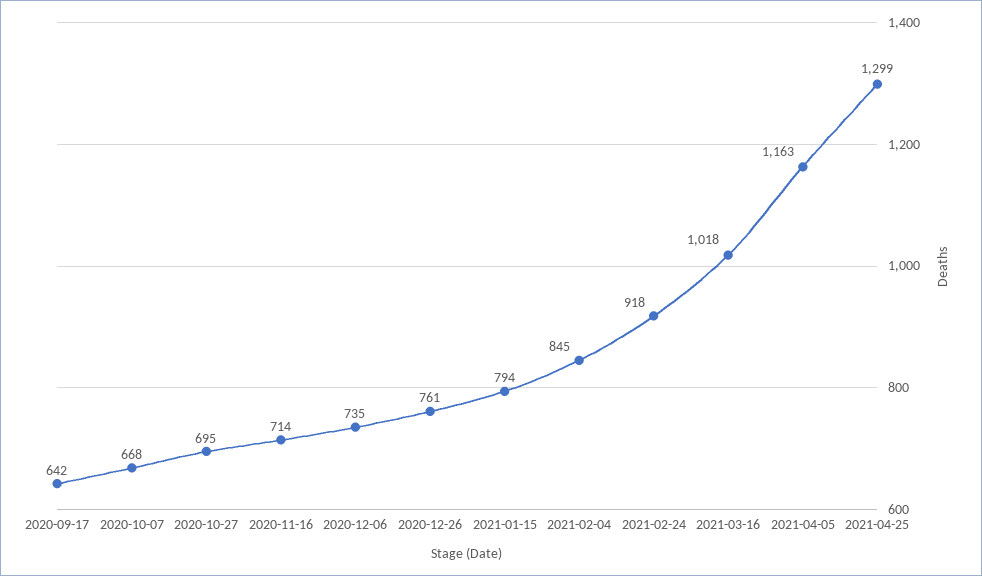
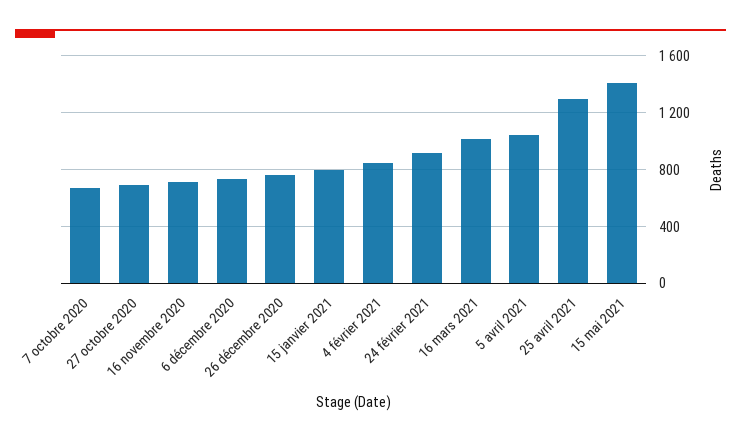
2020-09-17: 642 -> none
2021-04-05: 1163 -> 1050
15 mai 2021: none -> 1400

